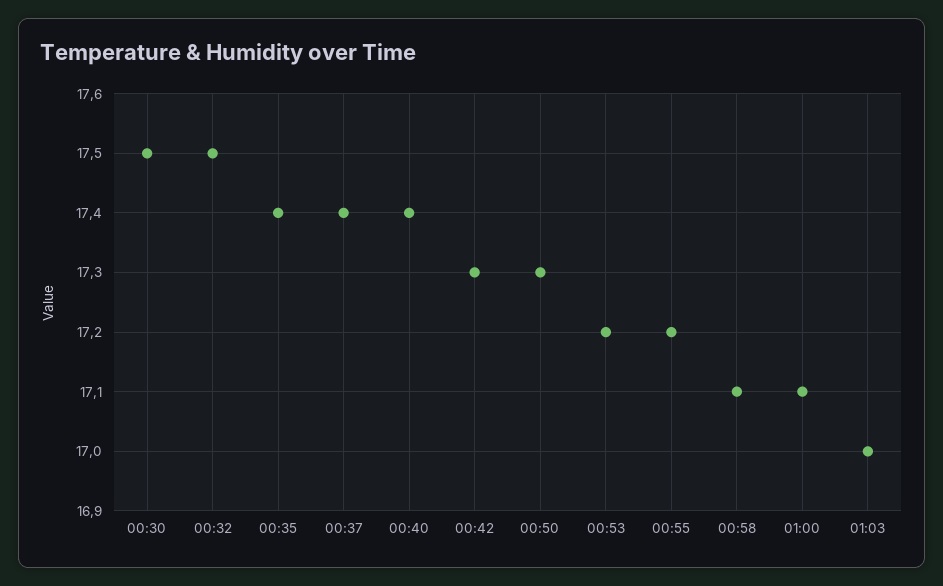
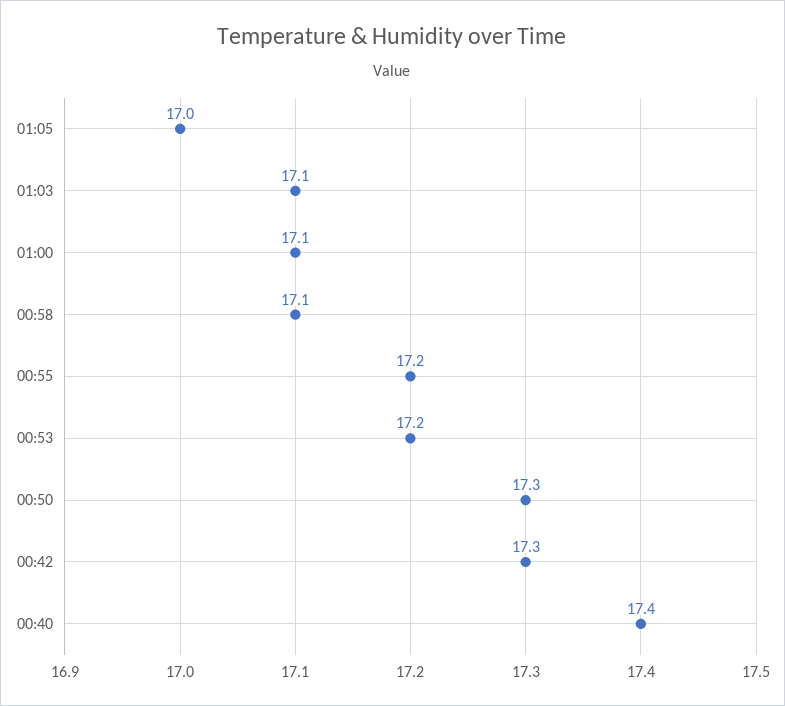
00:30: 17.5 -> none
00:32: 17.5 -> none
00:35: 17.4 -> none
00:37: 17.4 -> none
01:03: 17 -> 17.1
01:05: none -> 17

